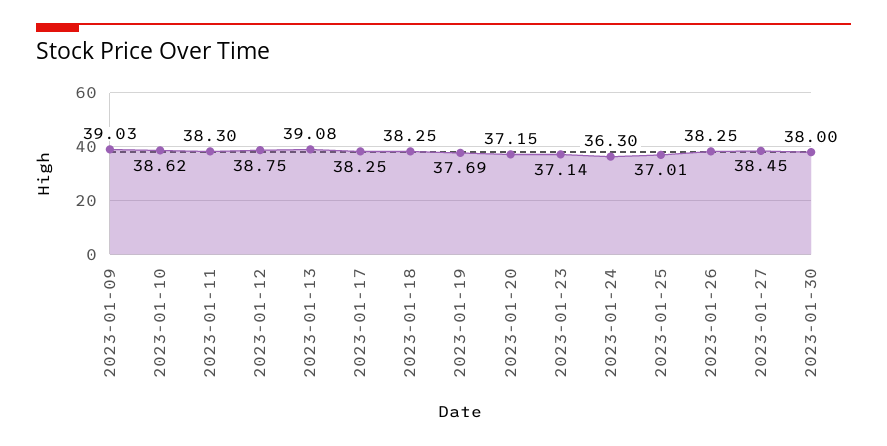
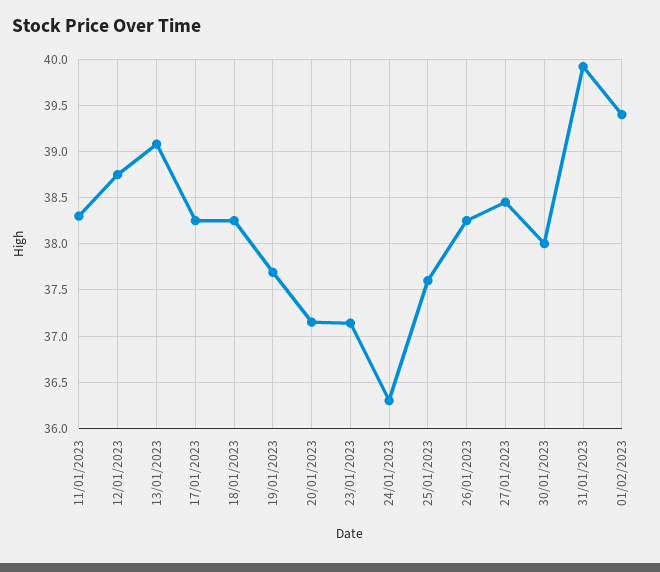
2023-01-09: 39.03 -> none
2023-01-10: 38.62 -> none
2023-01-25: 37.01 -> 37.6
31/01/2023: none -> 39.9
01/02/2023: none -> 39.4

